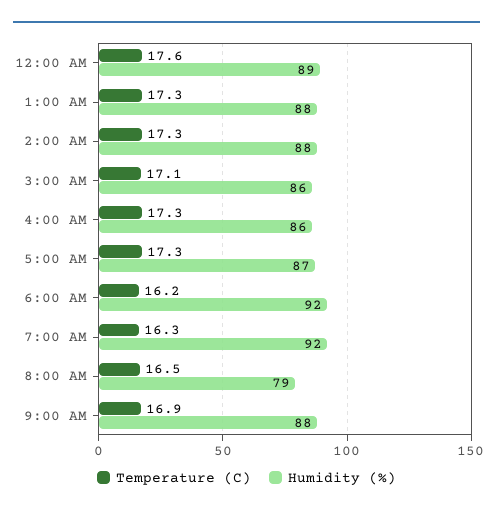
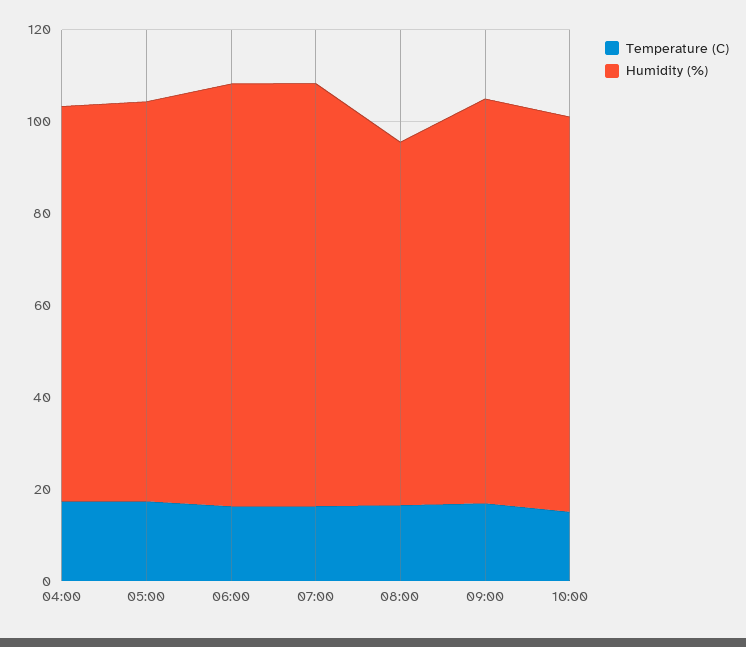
Temperature (C), 12:00 AM: 17.6 -> none
Humidity (%), 12:00 AM: 89 -> none
Temperature (C), 1:00 AM: 17.3 -> none
Humidity (%), 1:00 AM: 88 -> none
Temperature (C), 2:00 AM: 17.3 -> none
Humidity (%), 2:00 AM: 88 -> none
Temperature (C), 3:00 AM: 17.1 -> none
Humidity (%), 3:00 AM: 86 -> none
Temperature (C), 10:00: none -> 15
Humidity (%), 10:00: none -> 85

